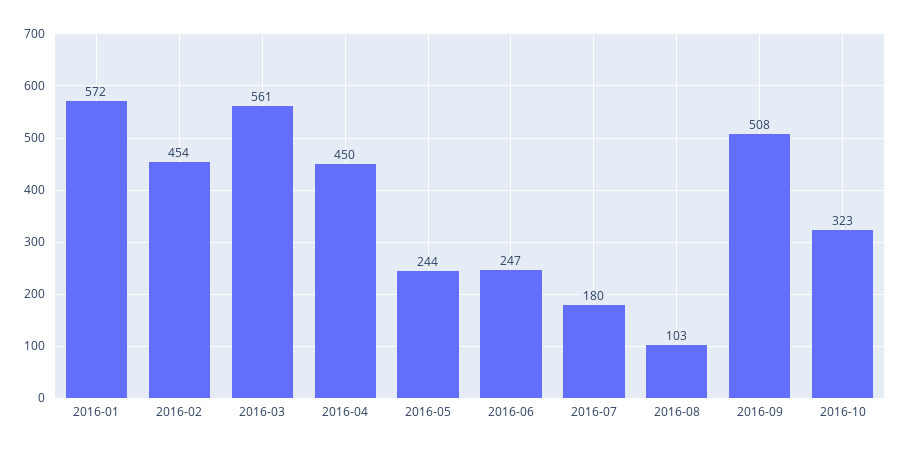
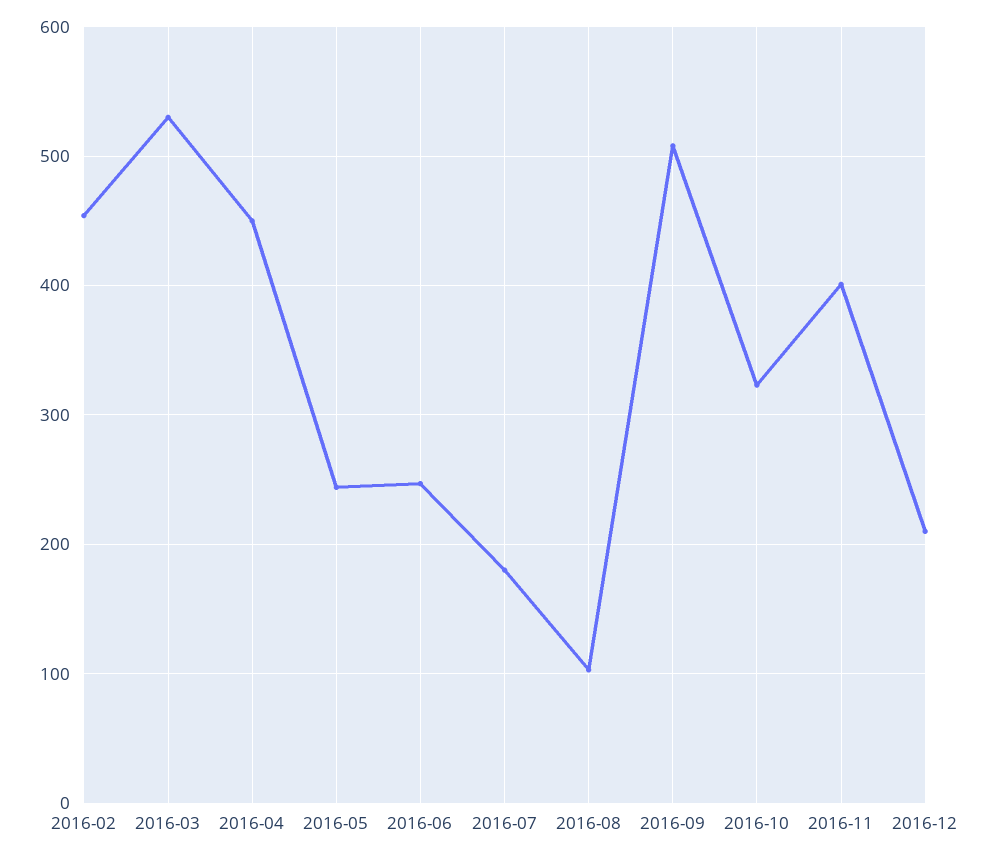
2016-01: 572 -> none
2016-03: 561 -> 530
2016-11: none -> 400
2016-12: none -> 210

